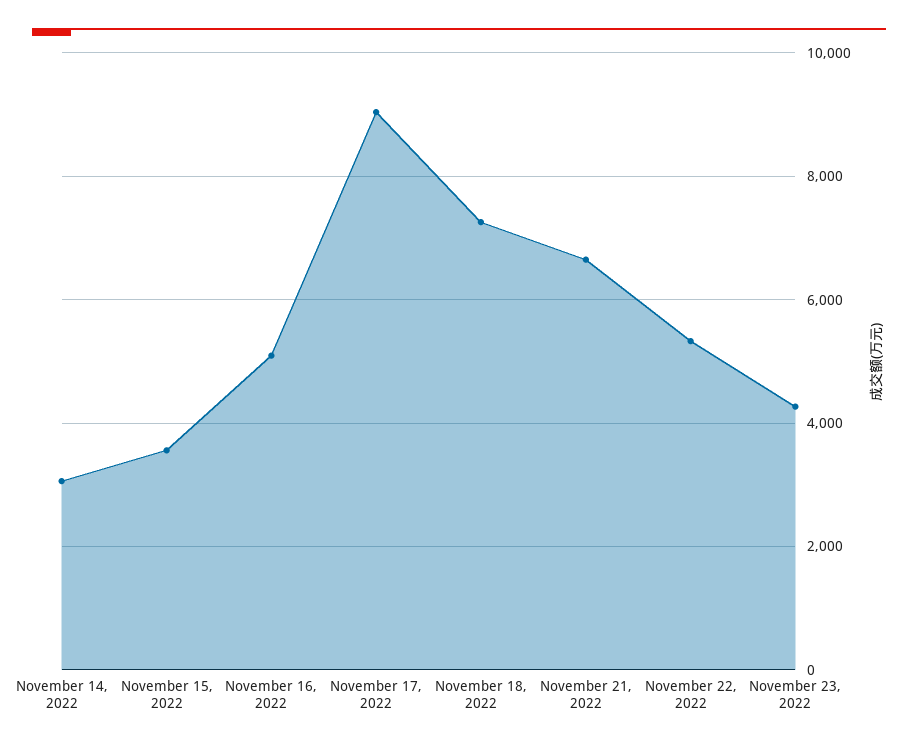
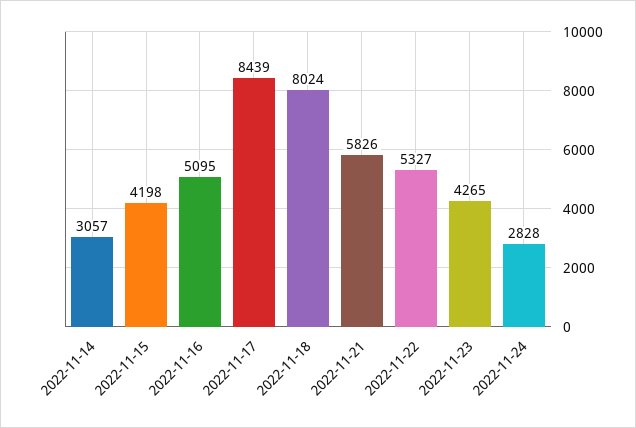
November 15, 2022: 3600 -> 4198
November 17, 2022: 9000 -> 8439
November 18, 2022: 7200 -> 8024
November 21, 2022: 6600 -> 5826
2022-11-24: none -> 2828

